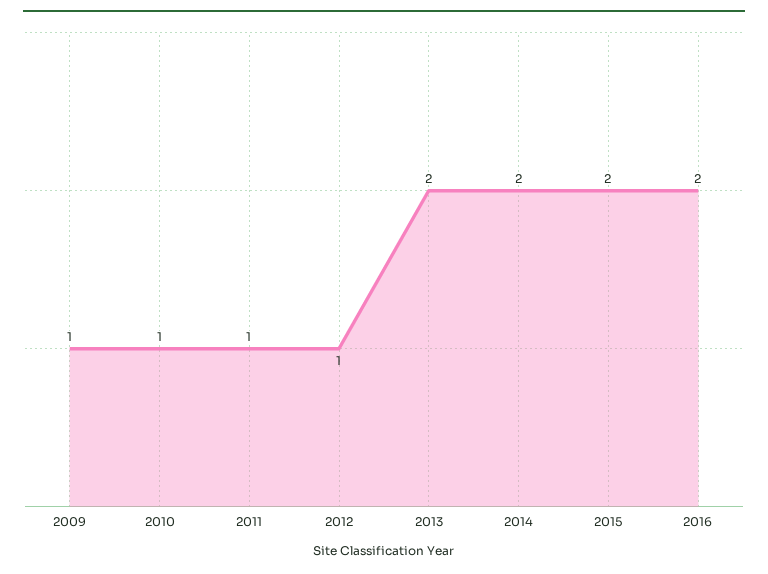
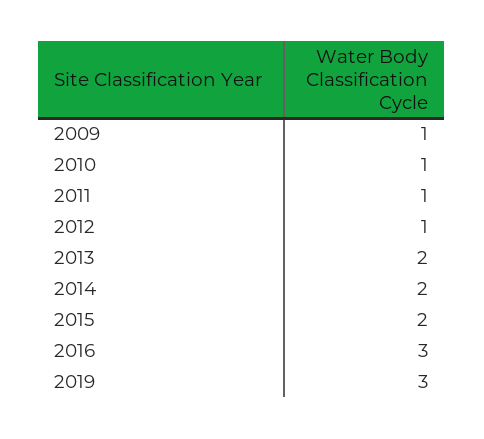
2016: 2 -> 3
2019: none -> 3

